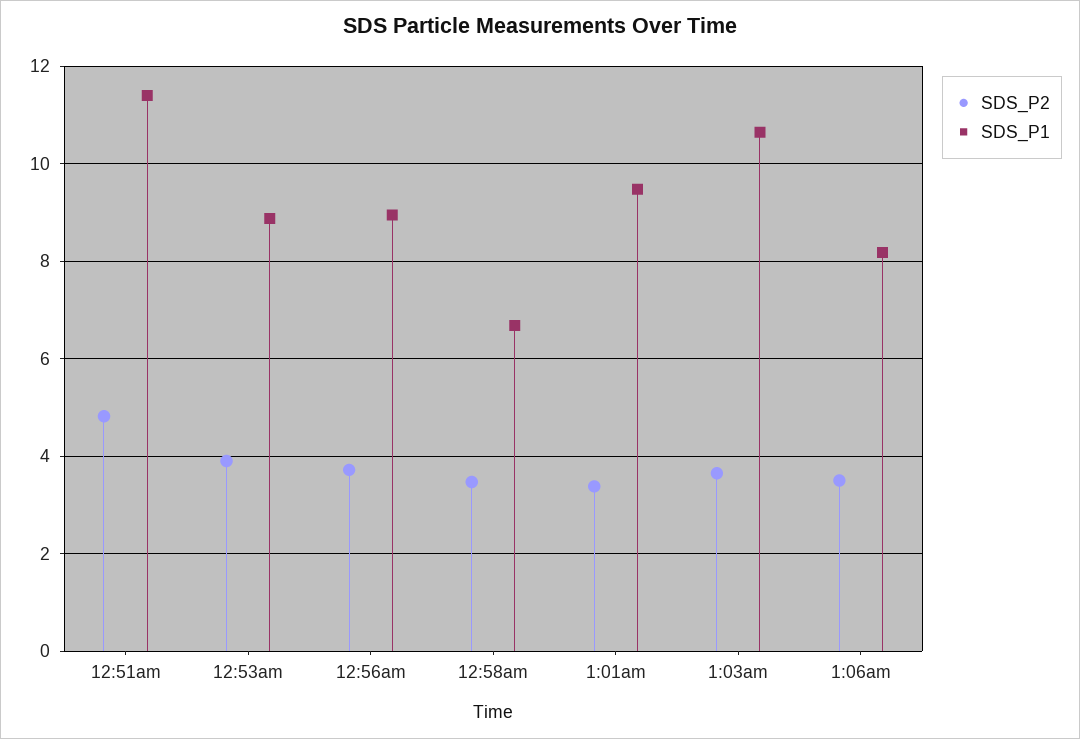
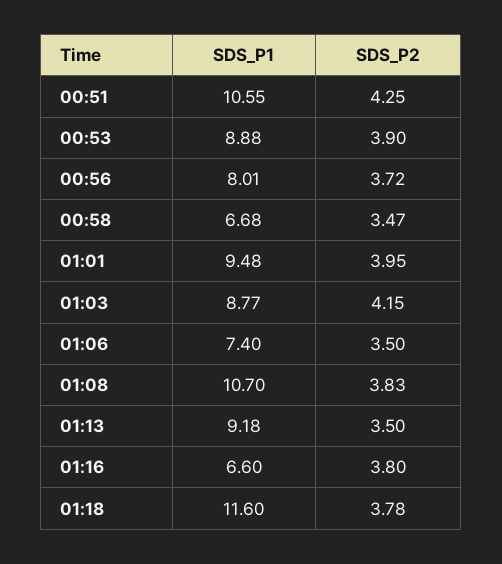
SDS_P2, 12:51am: 4.8 -> 4.25
SDS_P1, 12:51am: 11.4 -> 10.55
SDS_P1, 12:56am: 9 -> 8.01
SDS_P2, 1:01am: 3.4 -> 3.95
SDS_P2, 1:03am: 3.6 -> 4.15
SDS_P1, 1:03am: 10.6 -> 8.77
SDS_P1, 1:06am: 8.2 -> 7.4
SDS_P1, 01:08: none -> 10.7
SDS_P2, 01:08: none -> 3.83
SDS_P1, 01:13: none -> 9.18
SDS_P2, 01:13: none -> 3.5
SDS_P1, 01:16: none -> 6.6
SDS_P2, 01:16: none -> 3.8
SDS_P1, 01:18: none -> 11.6
SDS_P2, 01:18: none -> 3.78

